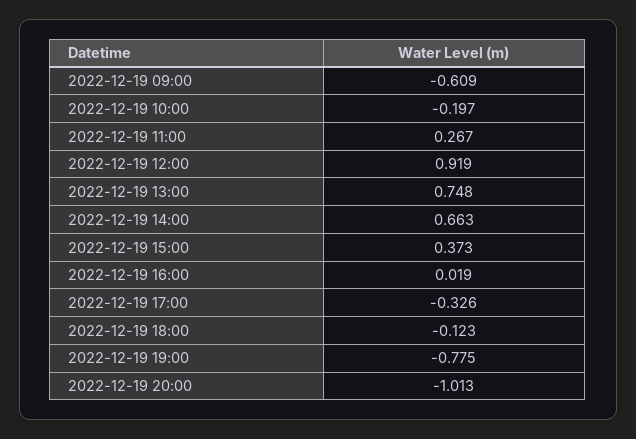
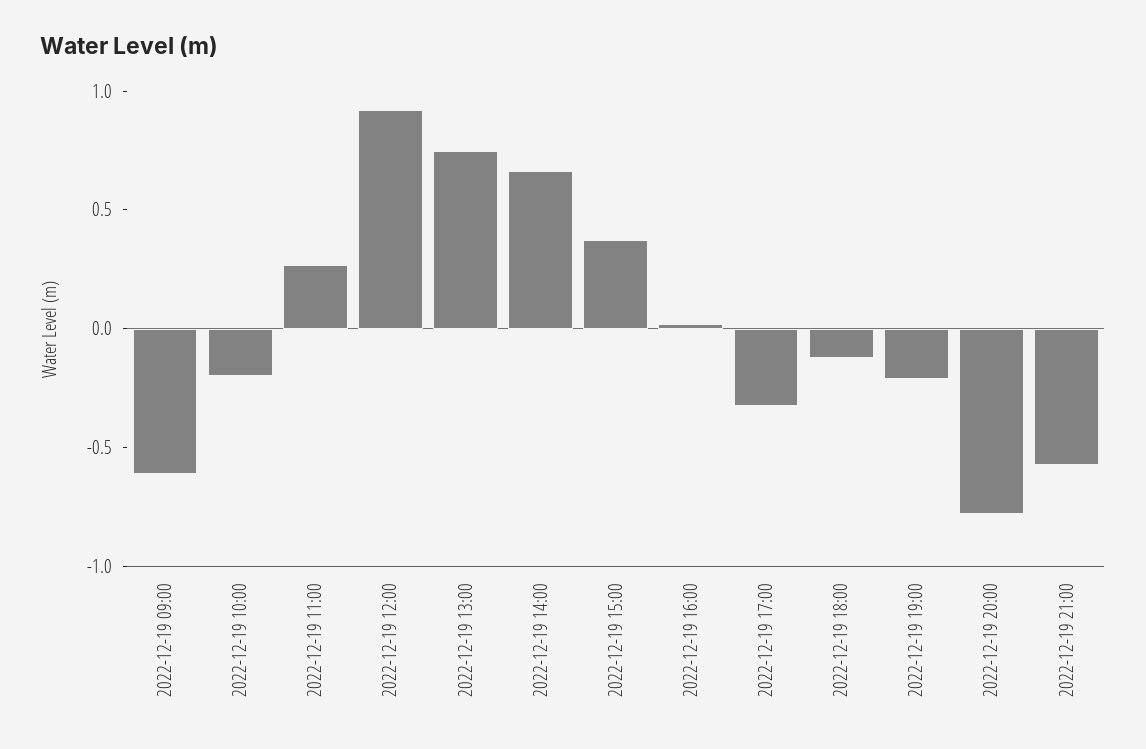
2022-12-19 19:00: -0.775 -> -0.2
2022-12-19 20:00: -1.013 -> -0.8
2022-12-19 21:00: none -> -0.6

